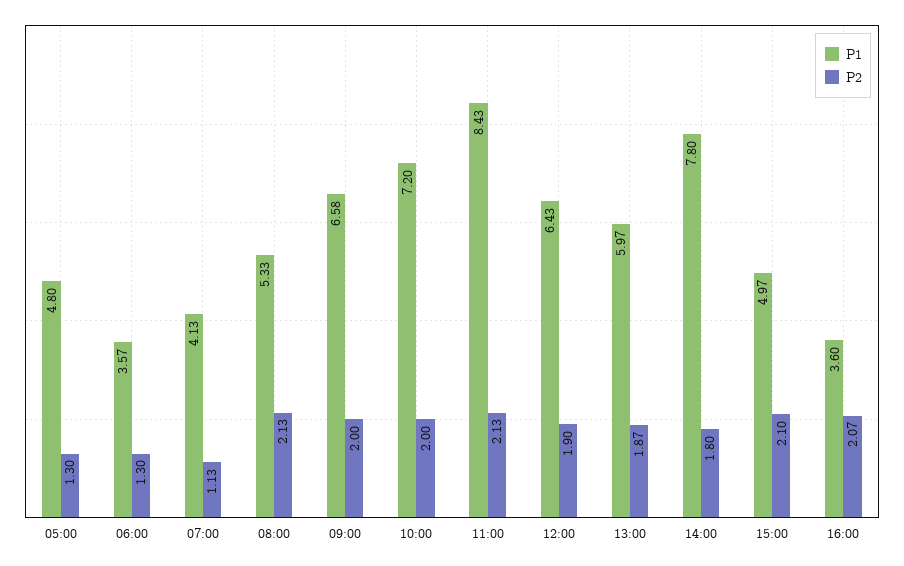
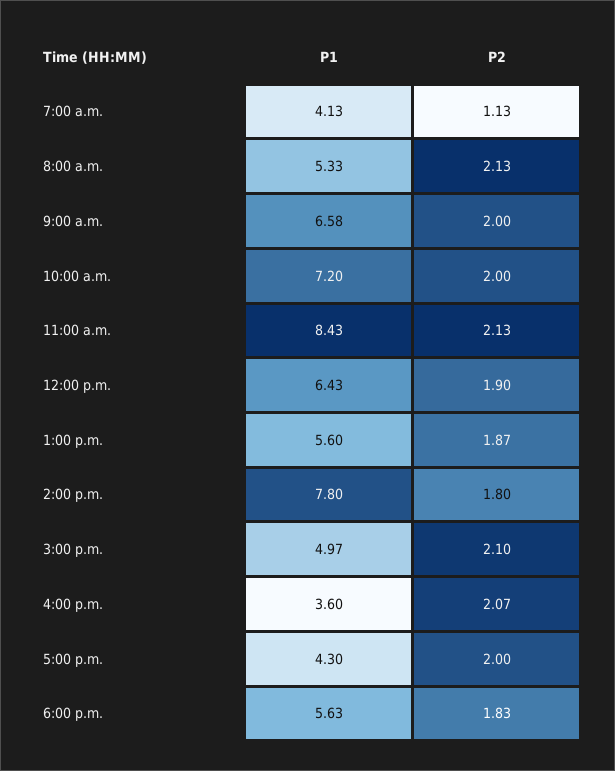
P1, 05:00: 4.8 -> none
P2, 05:00: 1.3 -> none
P1, 06:00: 3.57 -> none
P2, 06:00: 1.3 -> none
P1, 13:00: 5.97 -> 5.6
P1, 5:00 p.m.: none -> 4.3
P2, 5:00 p.m.: none -> 2
P1, 6:00 p.m.: none -> 5.63
P2, 6:00 p.m.: none -> 1.83

